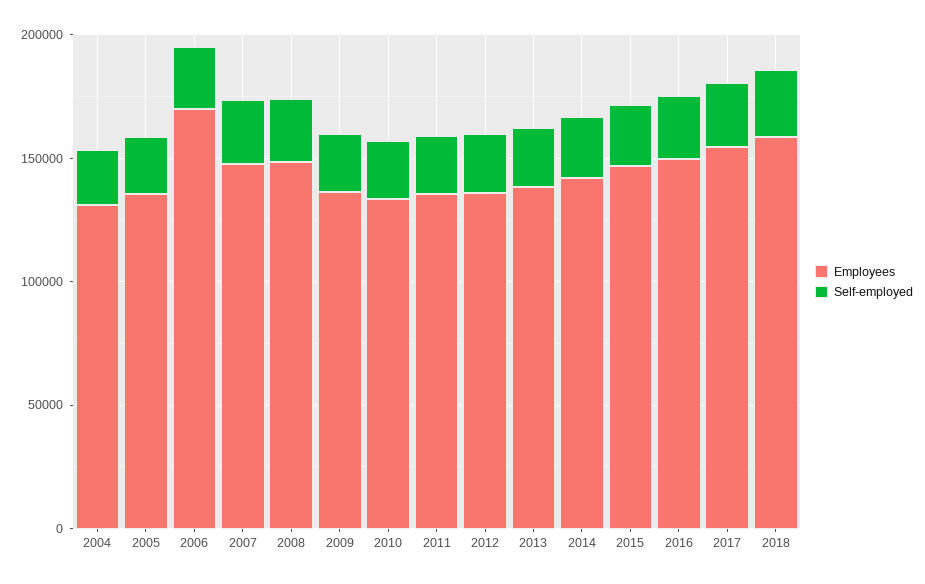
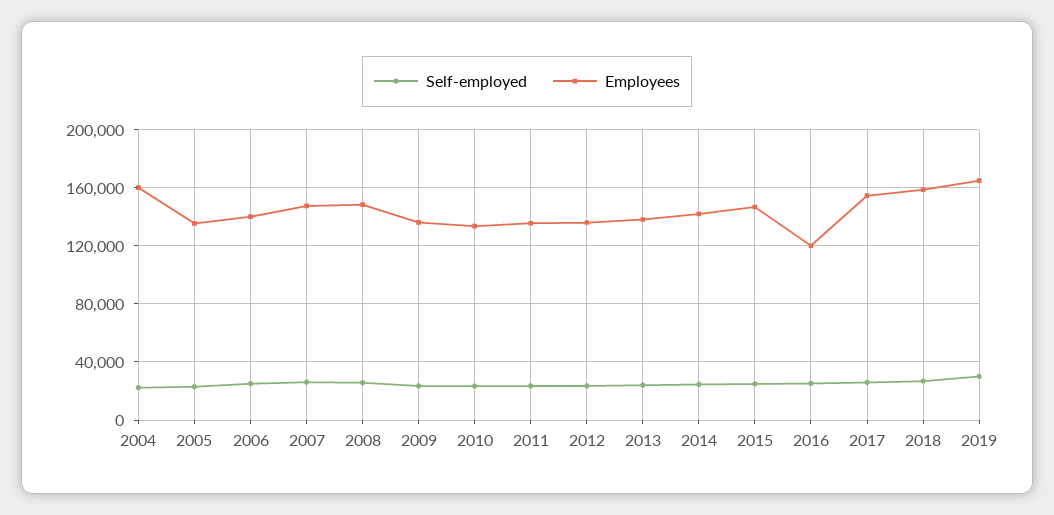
Employees, 2004: 130000 -> 160000
Employees, 2006: 170000 -> 140000
Employees, 2016: 150000 -> 120000
Self-employed, 2019: none -> 30000
Employees, 2019: none -> 165000

